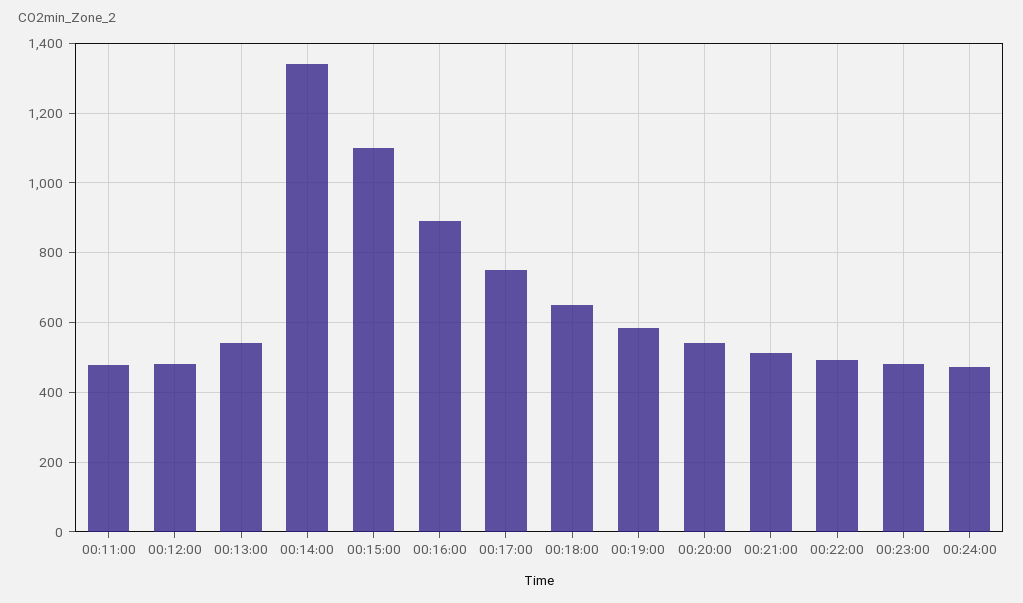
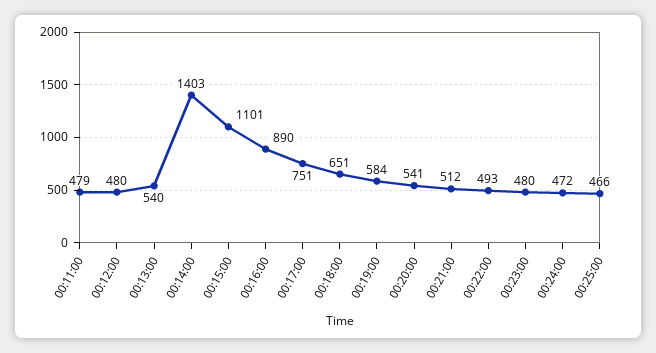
00:14:00: 1340 -> 1403
00:25:00: none -> 466

